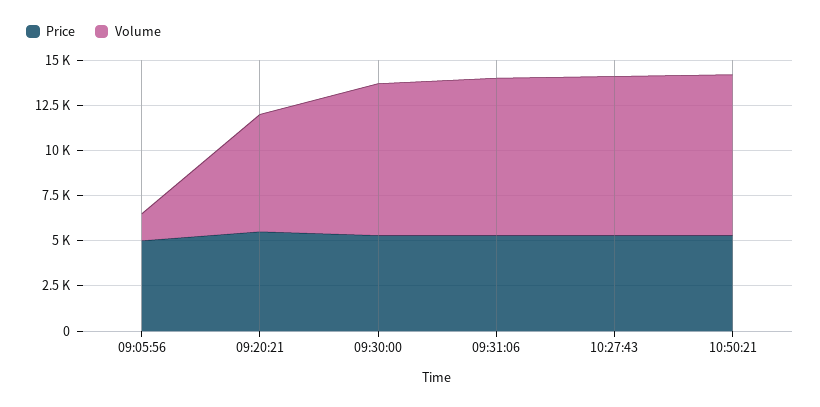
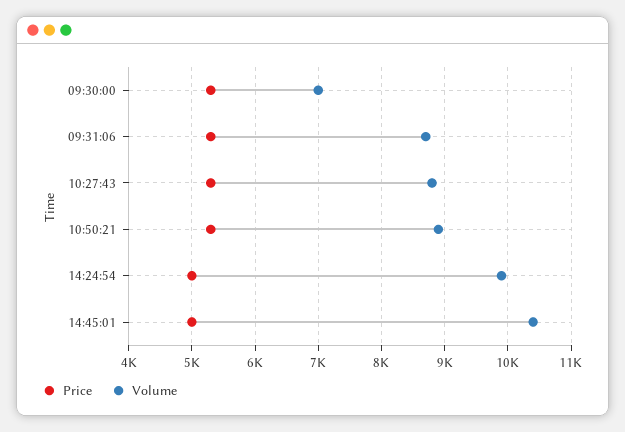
Price, 09:05:56: 5000 -> none
Volume, 09:05:56: 1500 -> none
Price, 09:20:21: 5500 -> none
Volume, 09:20:21: 6500 -> none
Volume, 09:30:00: 8500 -> 7000
Price, 14:24:54: none -> 5000
Volume, 14:24:54: none -> 9900
Price, 14:45:01: none -> 5000
Volume, 14:45:01: none -> 10400

